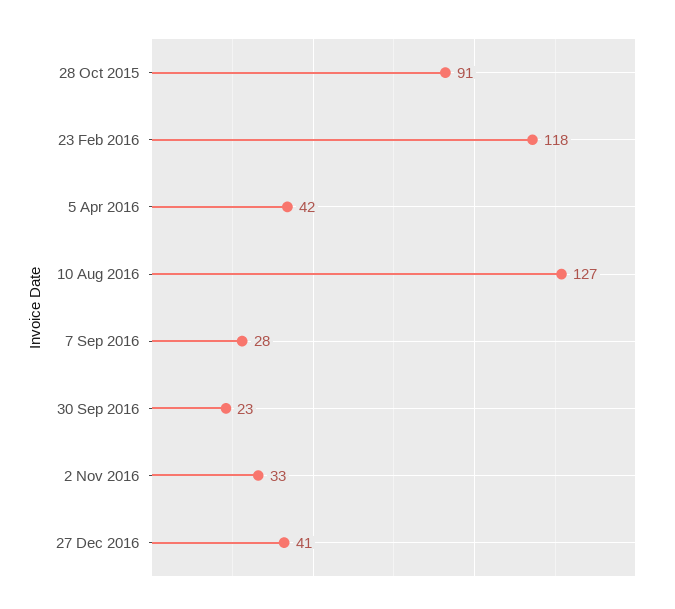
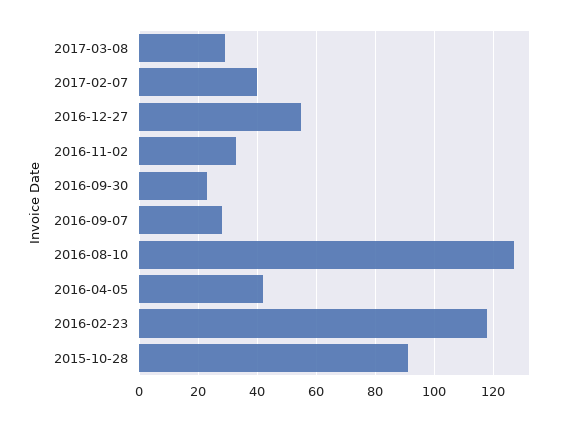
27 Dec 2016: 41 -> 55
2017-03-08: none -> 30
2017-02-07: none -> 40

